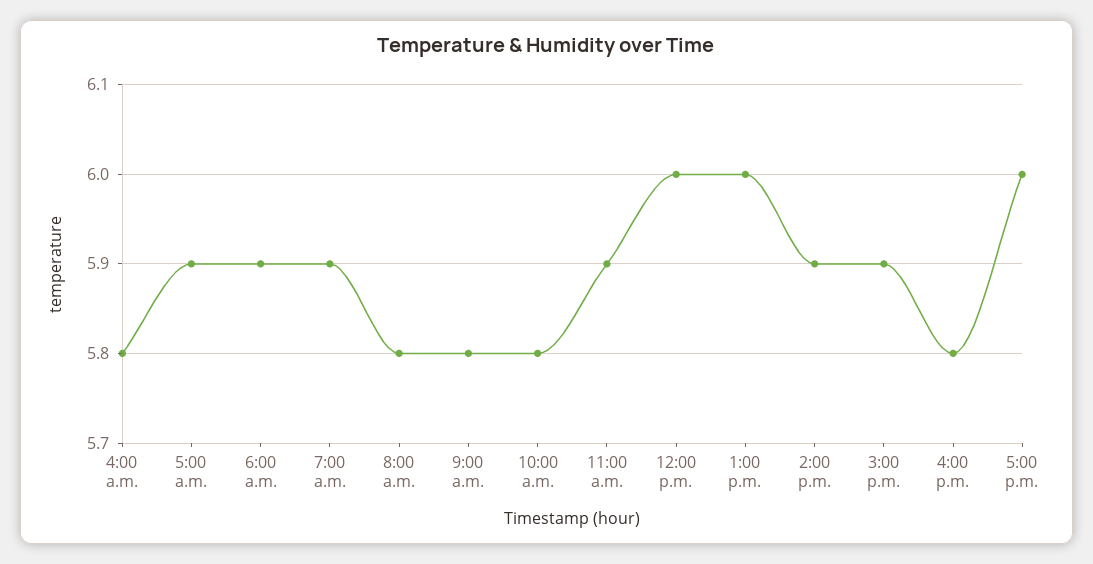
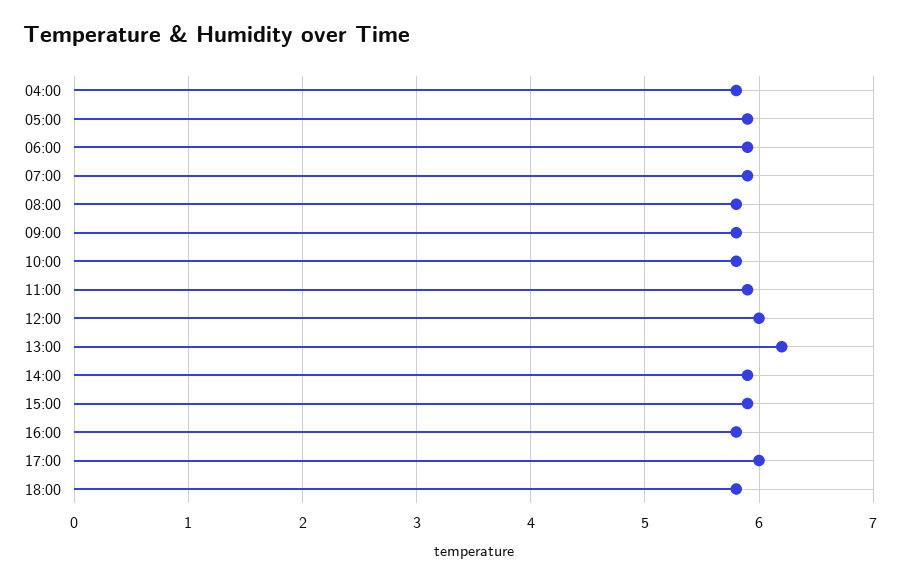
1:00 p.m.: 6 -> 6.2
18:00: none -> 5.8

